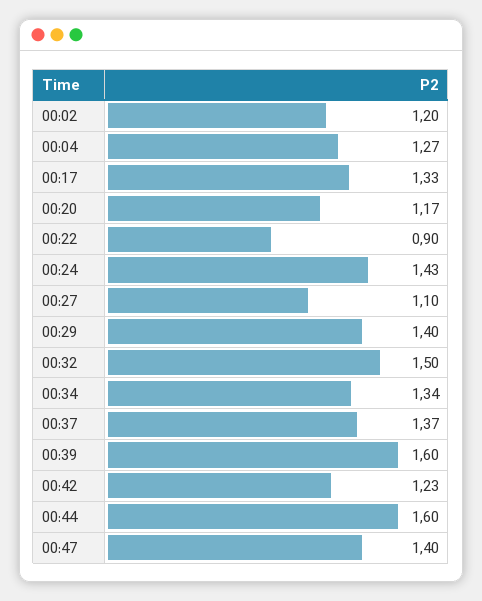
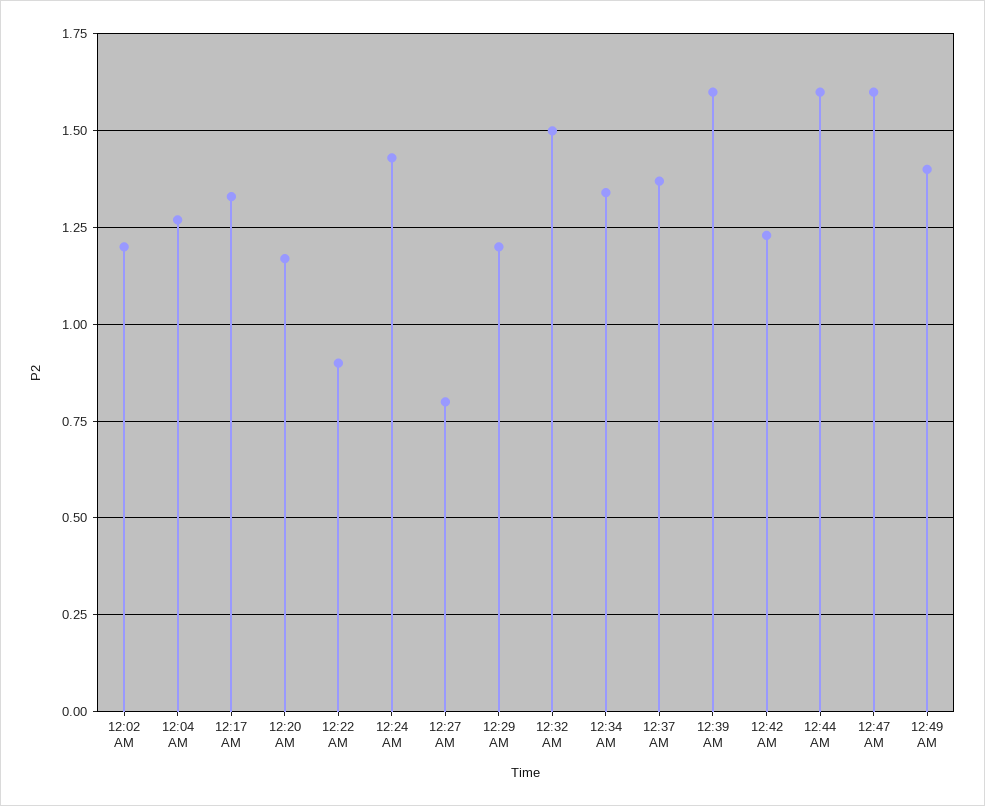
00:27: 1.1 -> 0.8
00:29: 1.4 -> 1.2
00:47: 1.4 -> 1.6
12:49 AM: none -> 1.4

